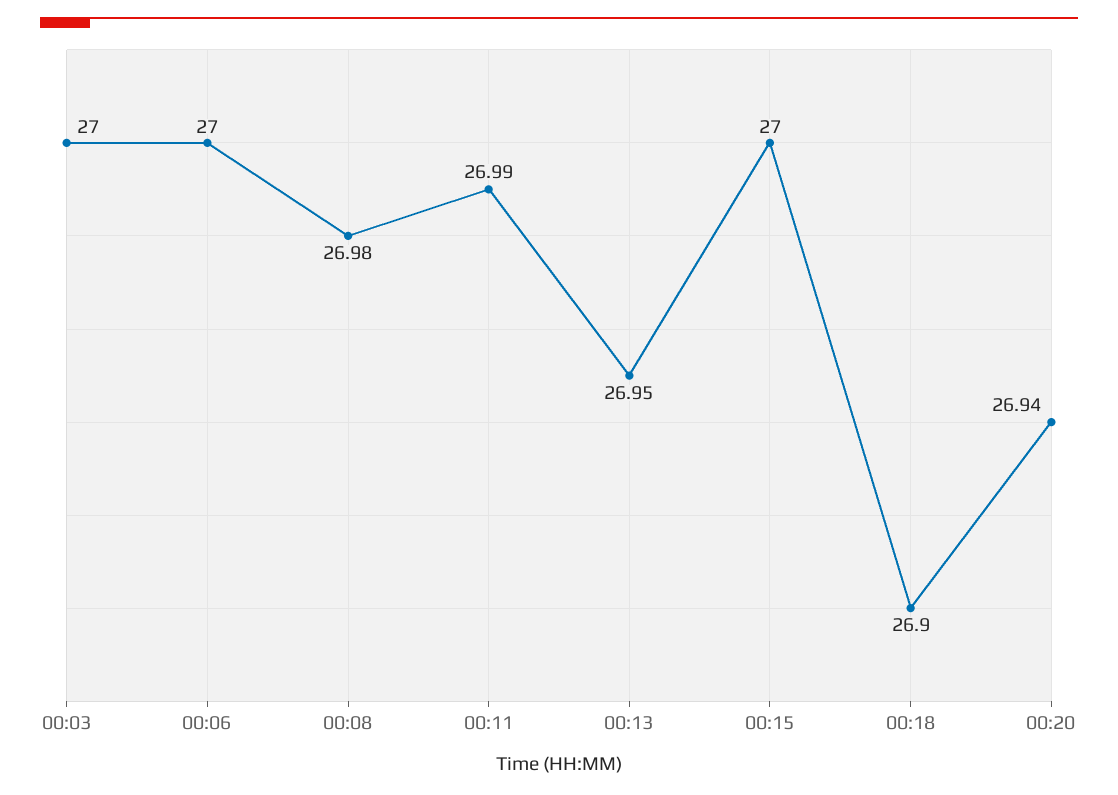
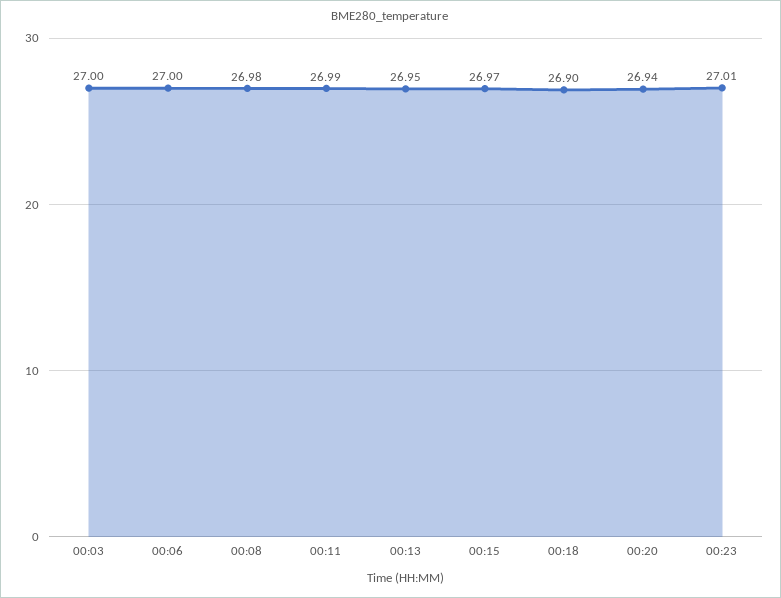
00:15: 27 -> 26.97
00:23: none -> 27.01

